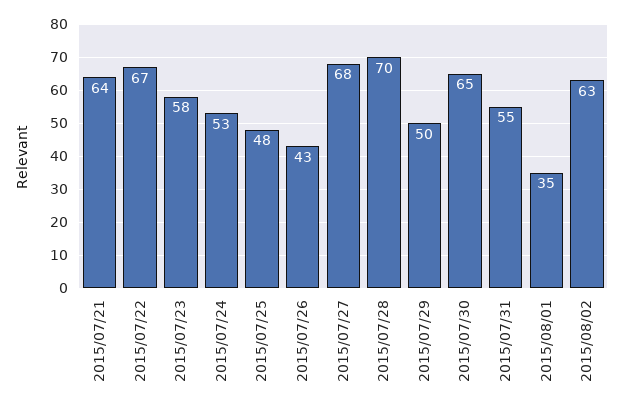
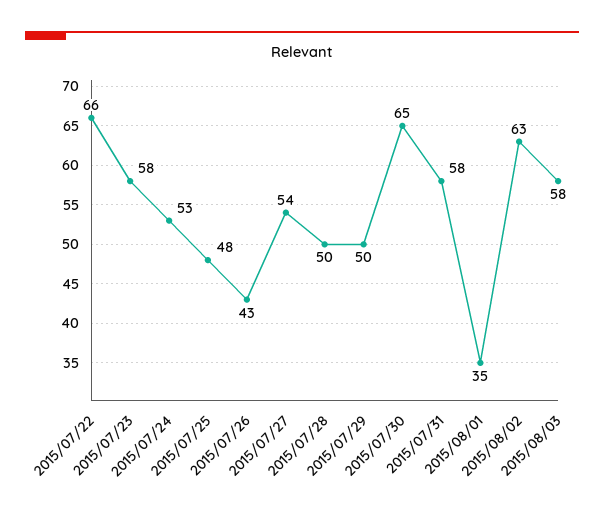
2015/07/21: 64 -> none
2015/07/22: 67 -> 66
2015/07/27: 68 -> 54
2015/07/28: 70 -> 50
2015/07/31: 55 -> 58
2015/08/03: none -> 58

